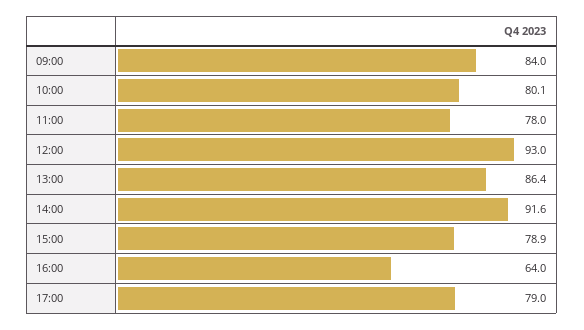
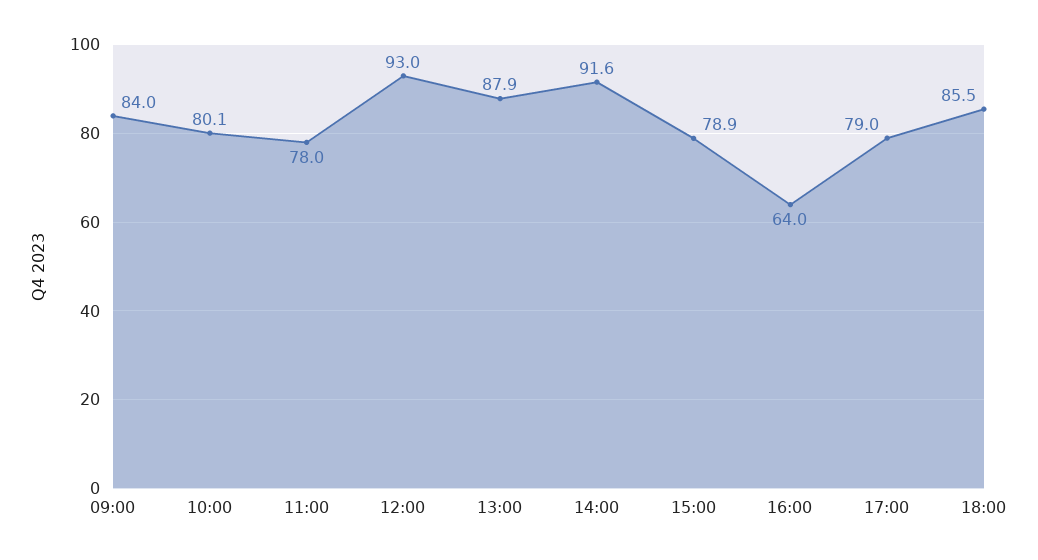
13:00: 86.4 -> 87.9
18:00: none -> 85.5

